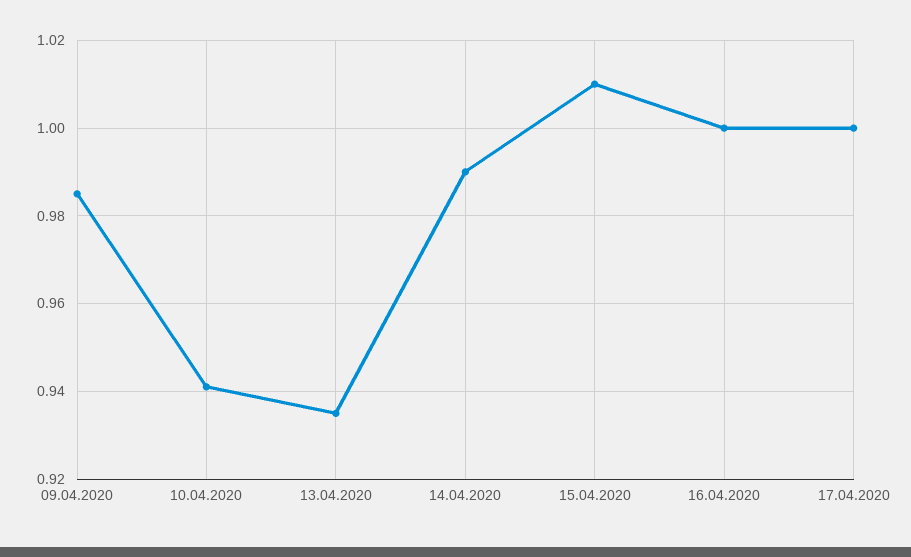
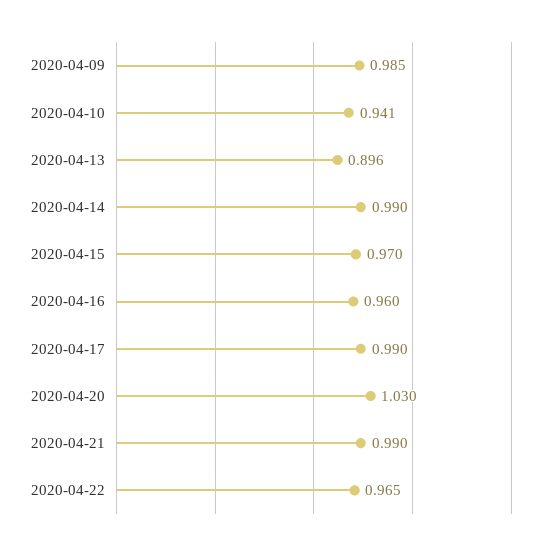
13.04.2020: 0.935 -> 0.896
15.04.2020: 1.01 -> 0.97
16.04.2020: 1 -> 0.96
17.04.2020: 1 -> 0.99
2020-04-20: none -> 1.03
2020-04-21: none -> 0.99
2020-04-22: none -> 0.965

